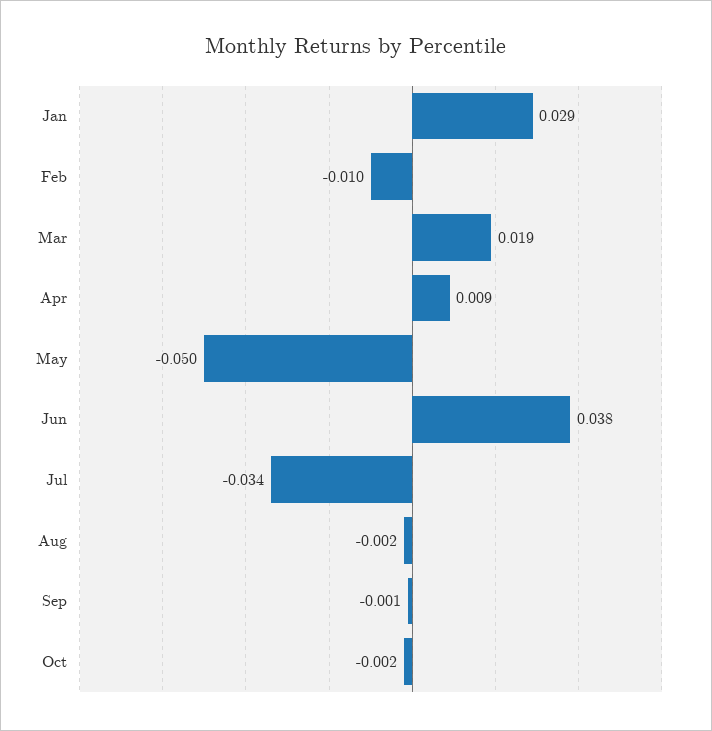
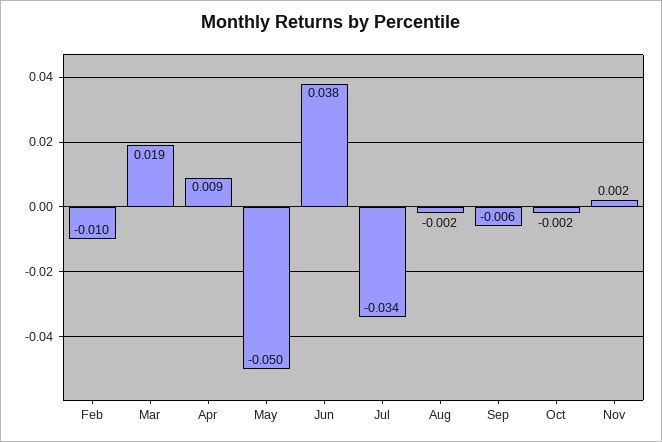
Jan: 0.029 -> none
Sep: -0.001 -> -0.006
Nov: none -> 0.002

